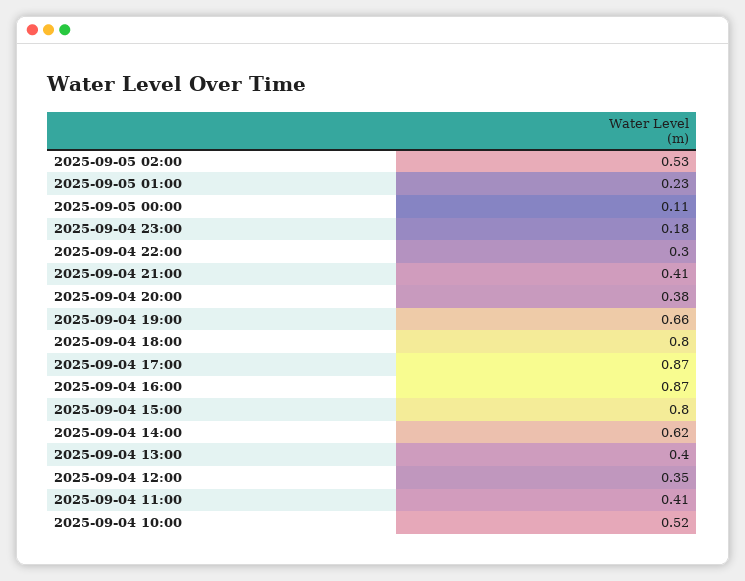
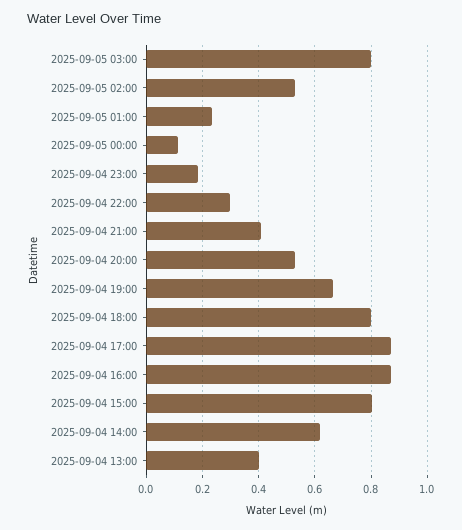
2025-09-04 20:00: 0.38 -> 0.525
2025-09-04 12:00: 0.35 -> none
2025-09-04 11:00: 0.41 -> none
2025-09-04 10:00: 0.52 -> none
2025-09-05 03:00: none -> 0.8

